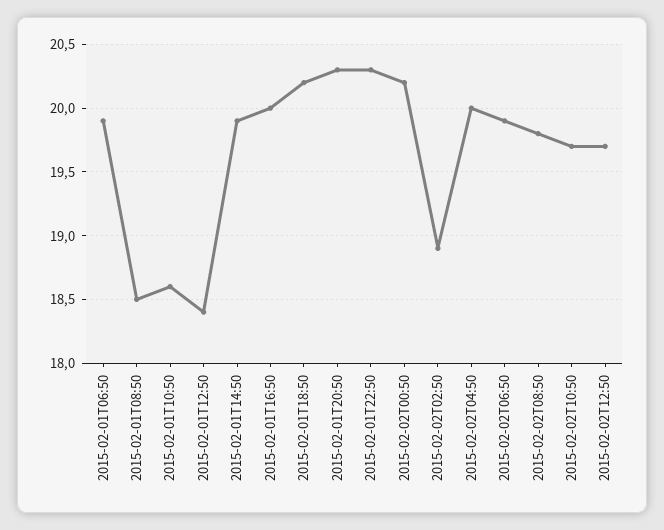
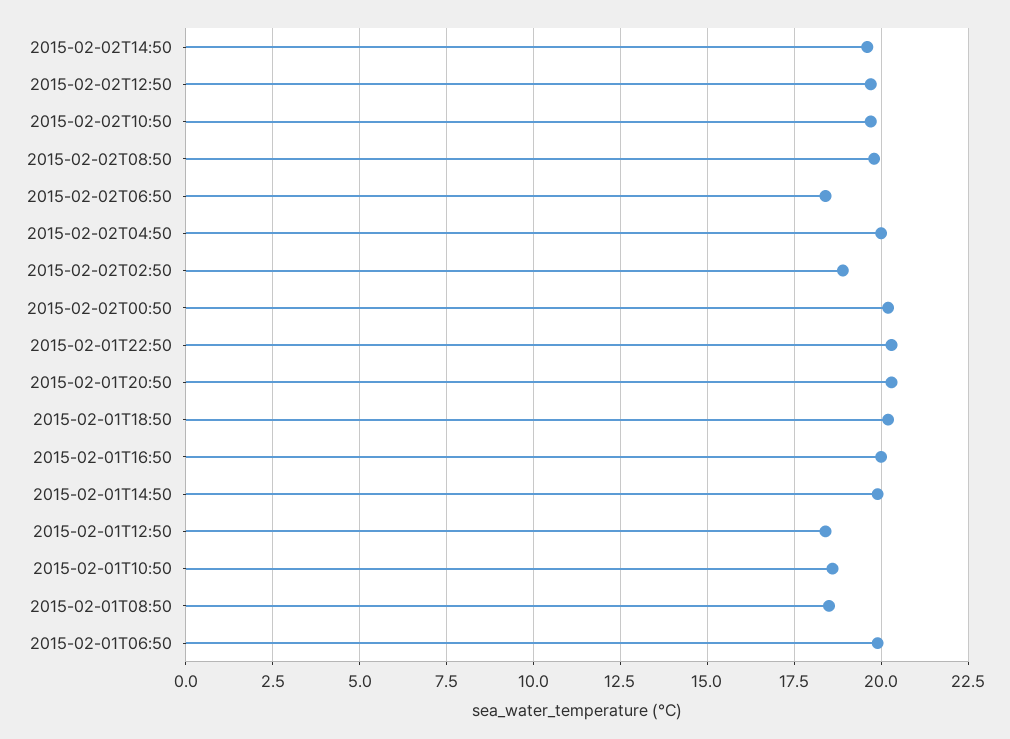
2015-02-02T06:50: 19.9 -> 18.5
2015-02-02T14:50: none -> 19.5

